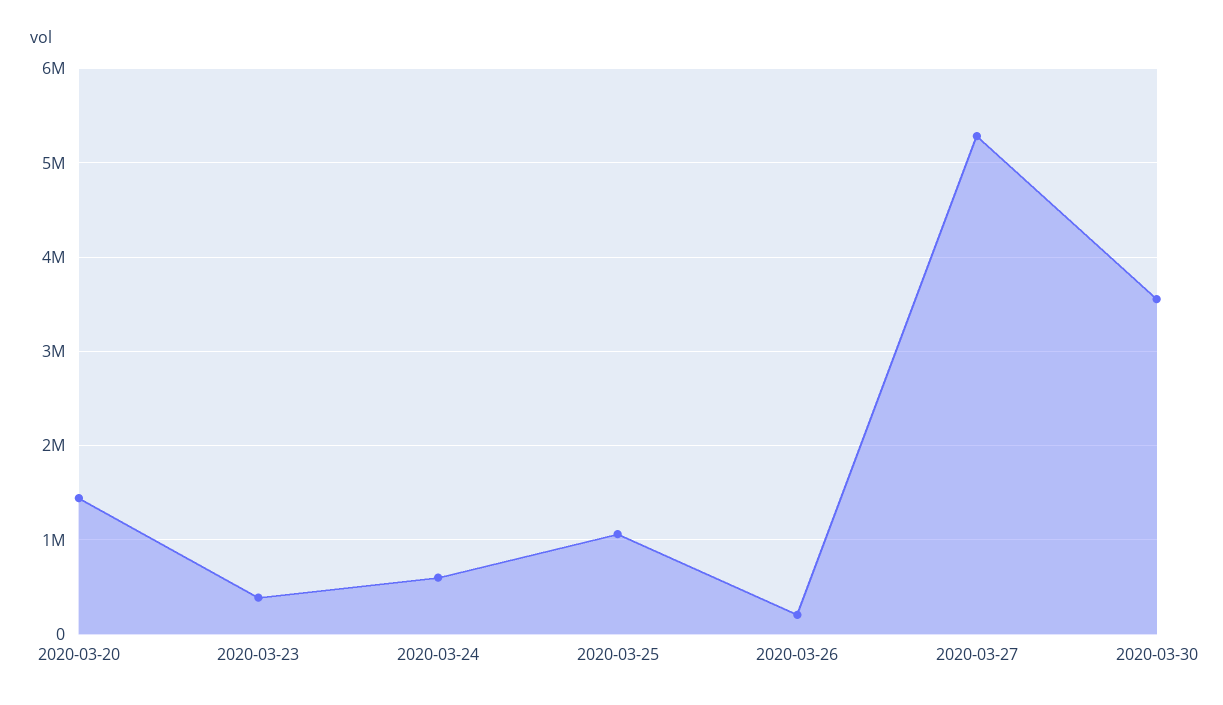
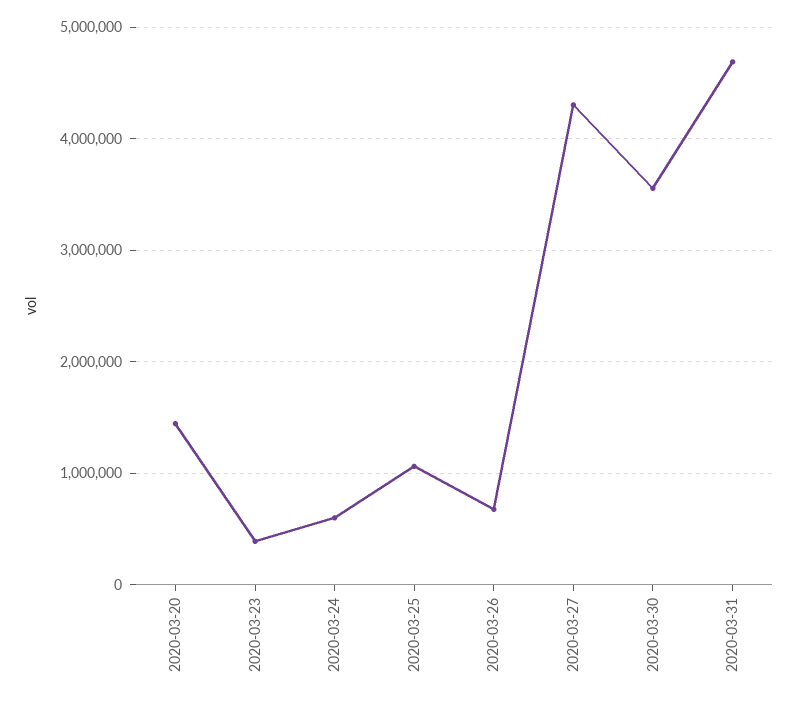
2020-03-26: 200000 -> 700000
2020-03-27: 5300000 -> 4300000
2020-03-31: none -> 4700000

